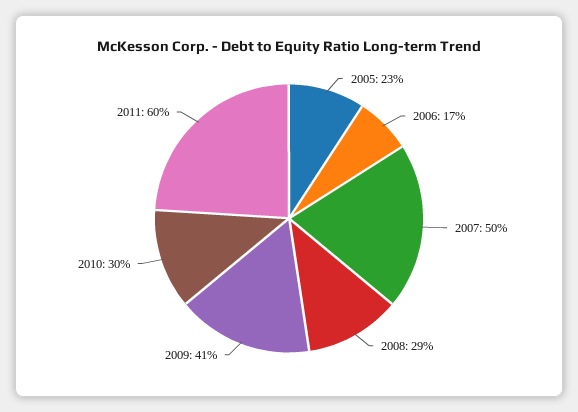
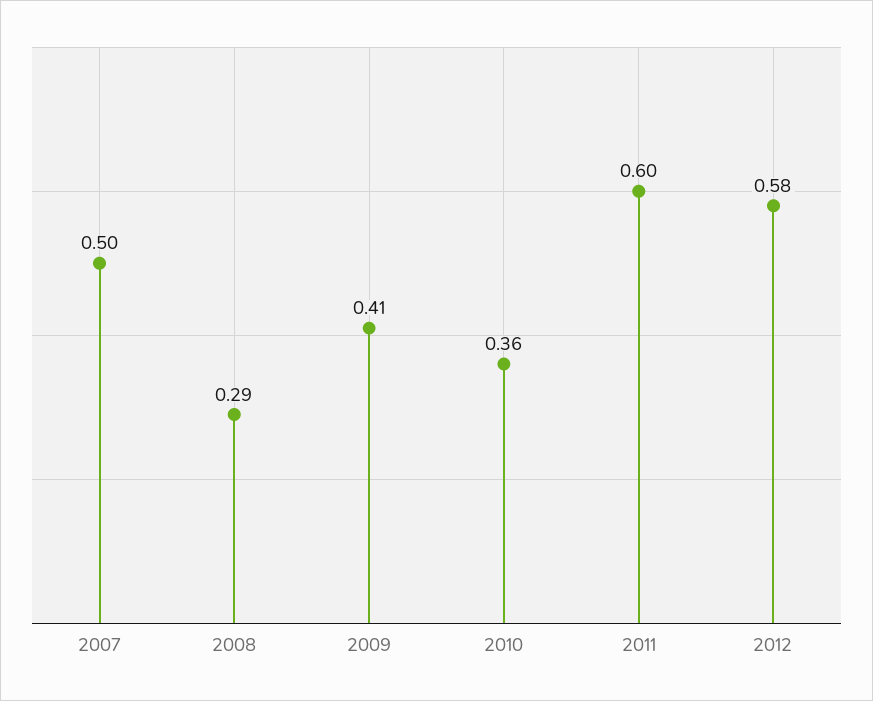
2005: 0.23 -> none
2006: 0.17 -> none
2010: 0.3 -> 0.36
2012: none -> 0.58

